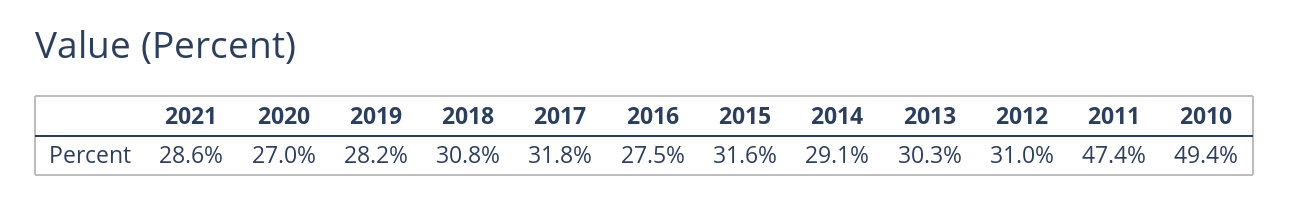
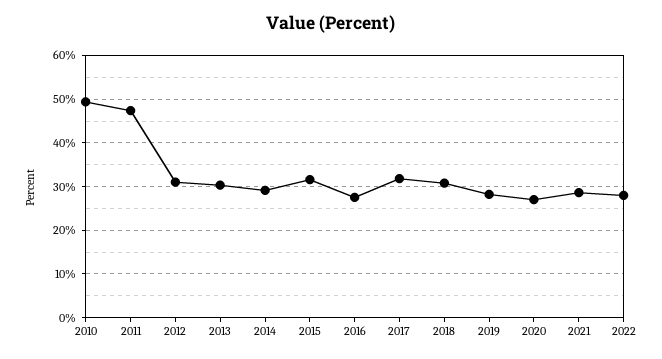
2022: none -> 28

